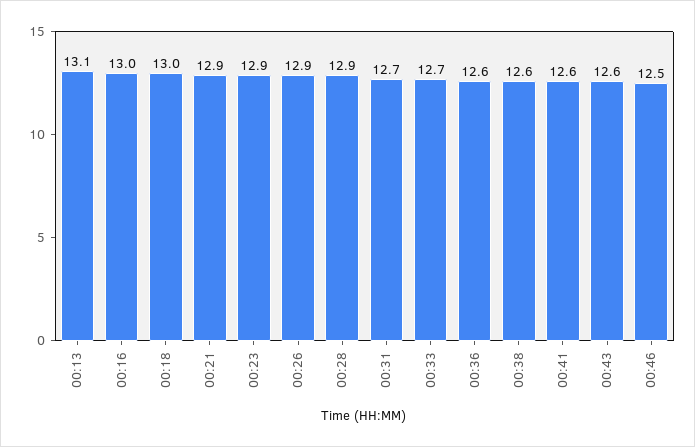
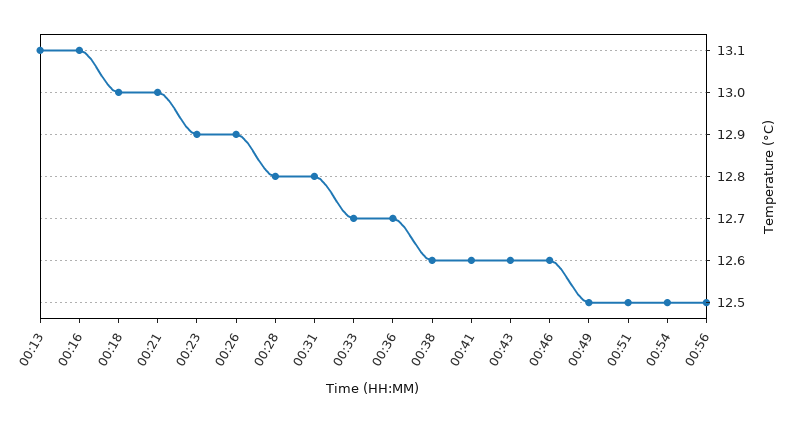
00:16: 13 -> 13.1
00:21: 12.9 -> 13
00:28: 12.9 -> 12.8
00:31: 12.7 -> 12.8
00:36: 12.6 -> 12.7
00:46: 12.5 -> 12.6
00:49: none -> 12.5
00:51: none -> 12.5
00:54: none -> 12.5
00:56: none -> 12.5

